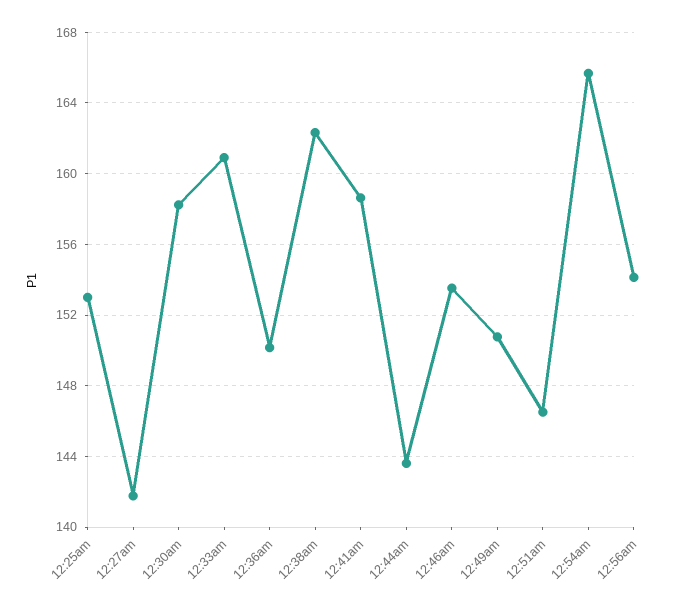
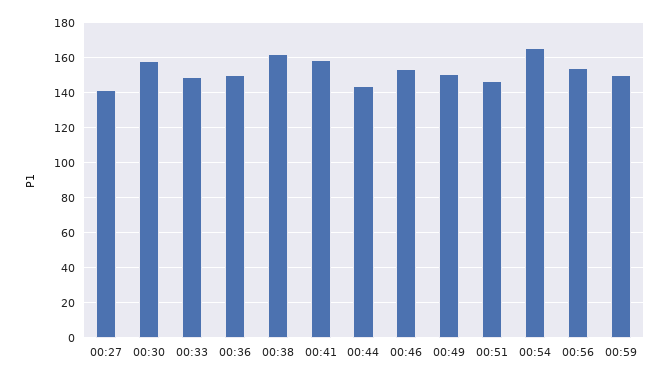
12:25am: 153 -> none
12:33am: 161 -> 150
00:59: none -> 150

